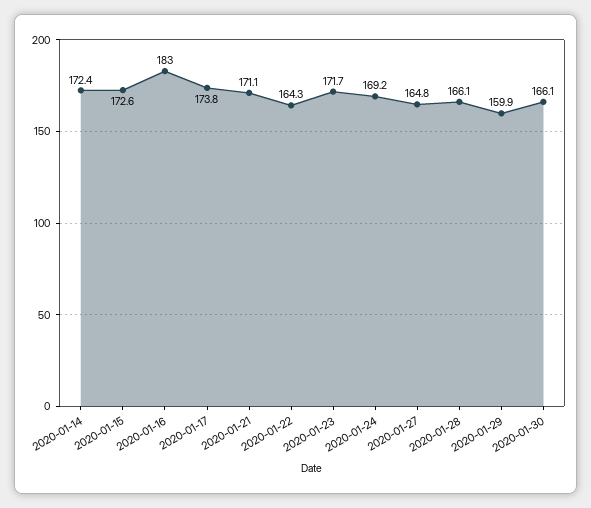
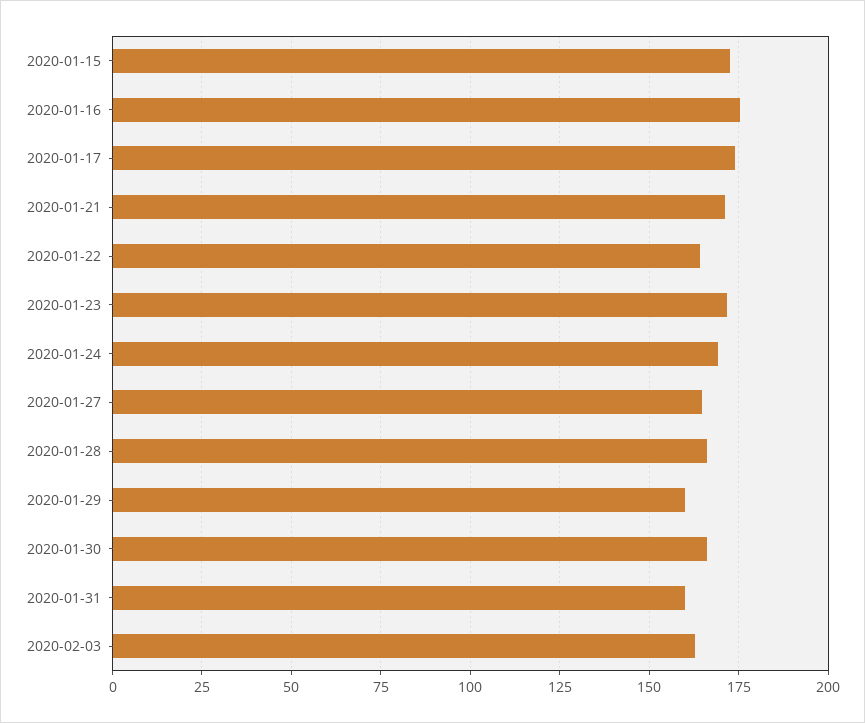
2020-01-14: 172.4 -> none
2020-01-16: 183 -> 175
2020-01-31: none -> 160
2020-02-03: none -> 162.5

